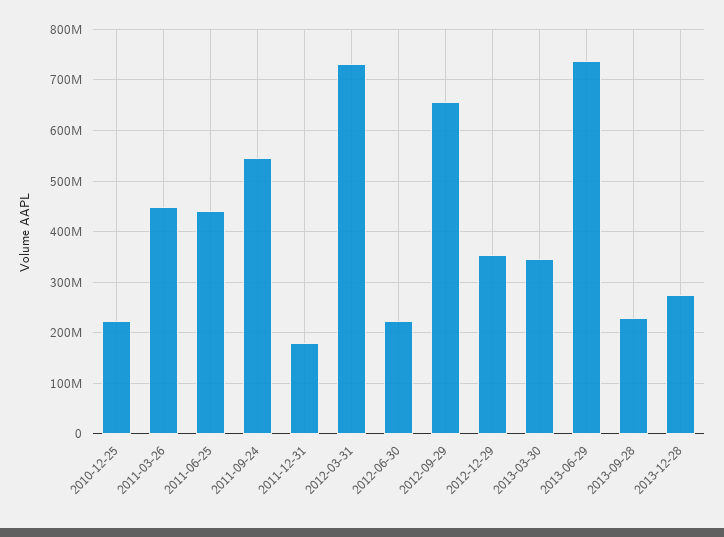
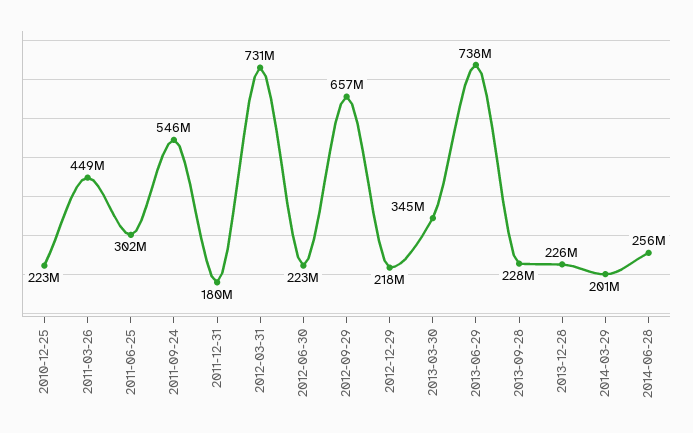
2011-06-25: 440000000 -> 302000000
2012-12-29: 360000000 -> 218000000
2013-12-28: 280000000 -> 226000000
2014-03-29: none -> 201000000
2014-06-28: none -> 256000000

